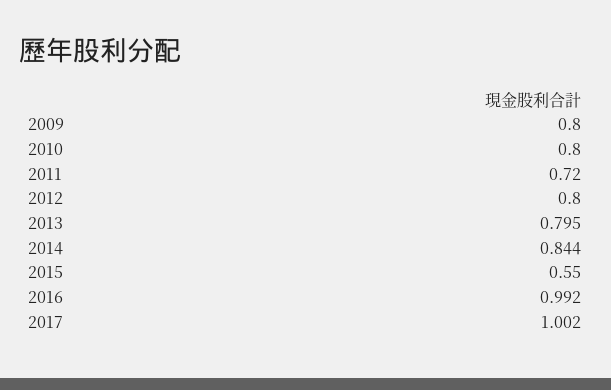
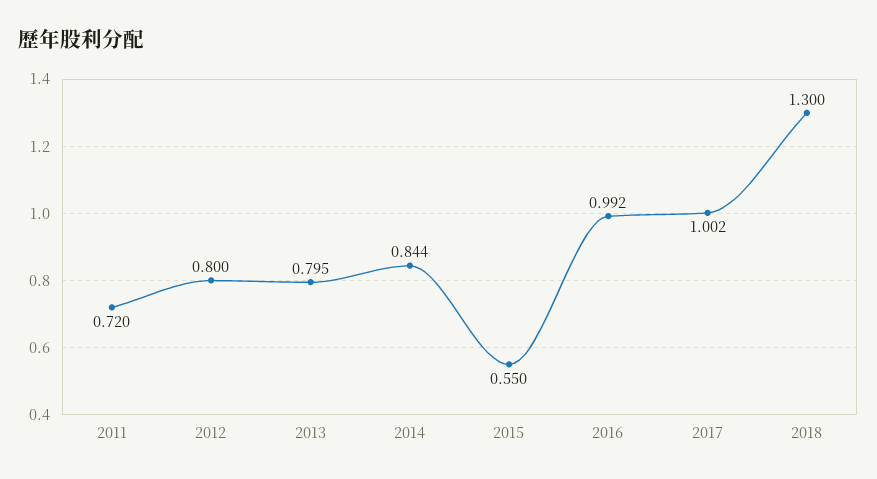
2009: 0.8 -> none
2010: 0.8 -> none
2018: none -> 1.3

